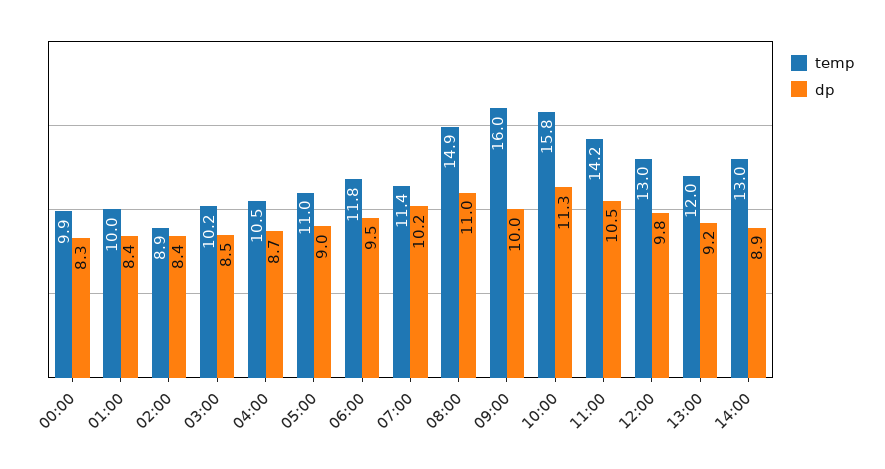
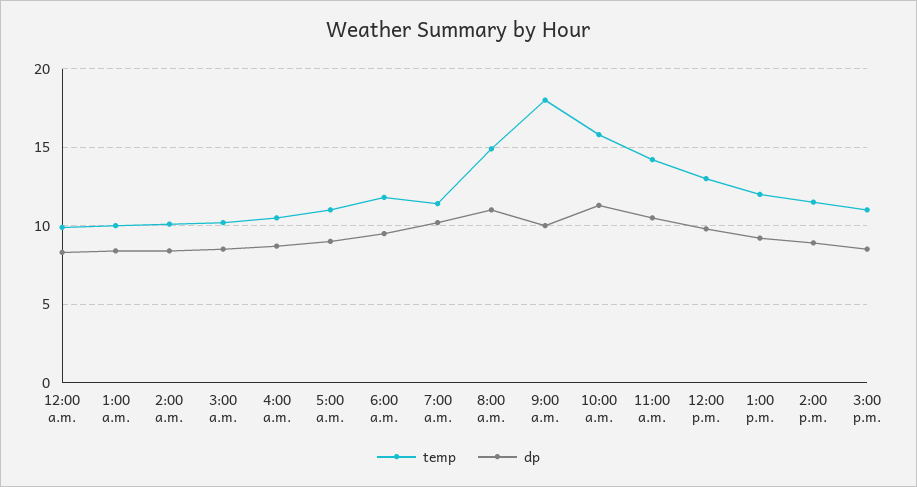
temp, 02:00: 8.9 -> 10
temp, 09:00: 16 -> 18
temp, 14:00: 13 -> 11.5
temp, 3:00 p.m.: none -> 11
dp, 3:00 p.m.: none -> 8.5

